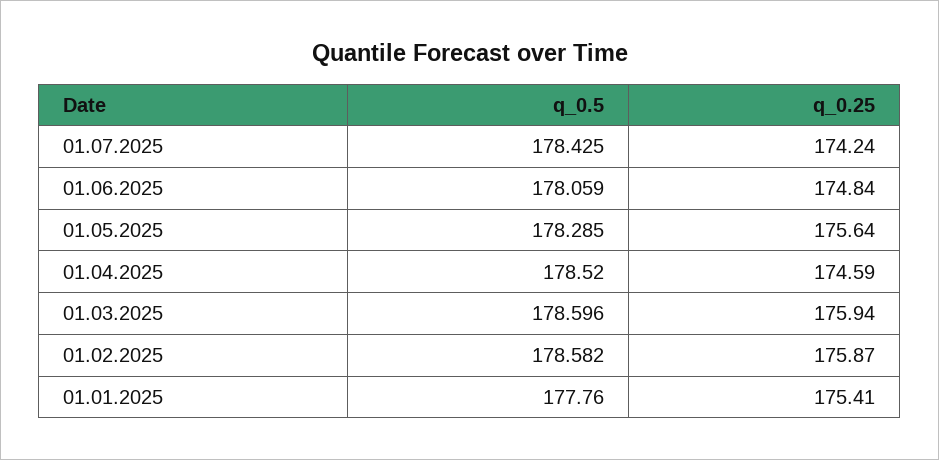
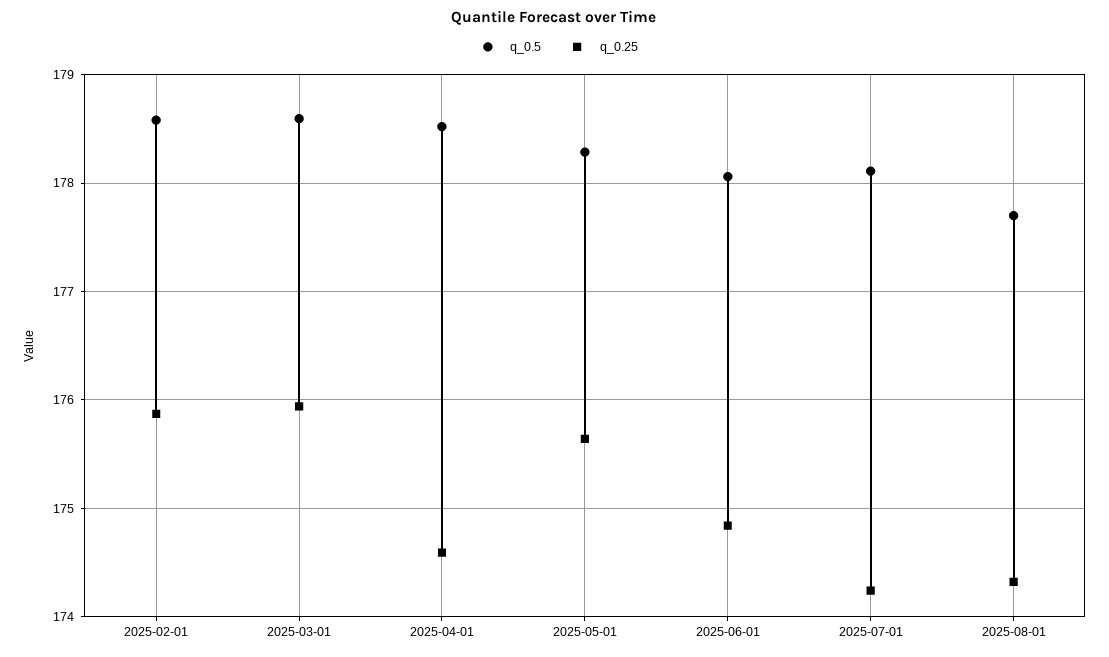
q_0.5, 01.07.2025: 178.425 -> 178.1
q_0.5, 01.01.2025: 177.76 -> none
q_0.25, 01.01.2025: 175.41 -> none
q_0.5, 2025-08-01: none -> 177.7
q_0.25, 2025-08-01: none -> 174.3

